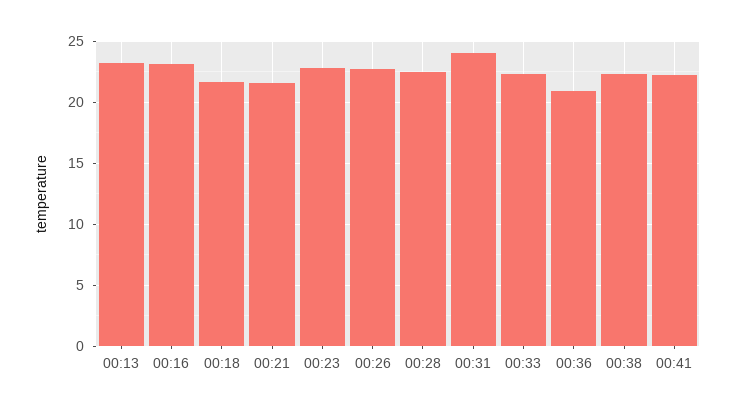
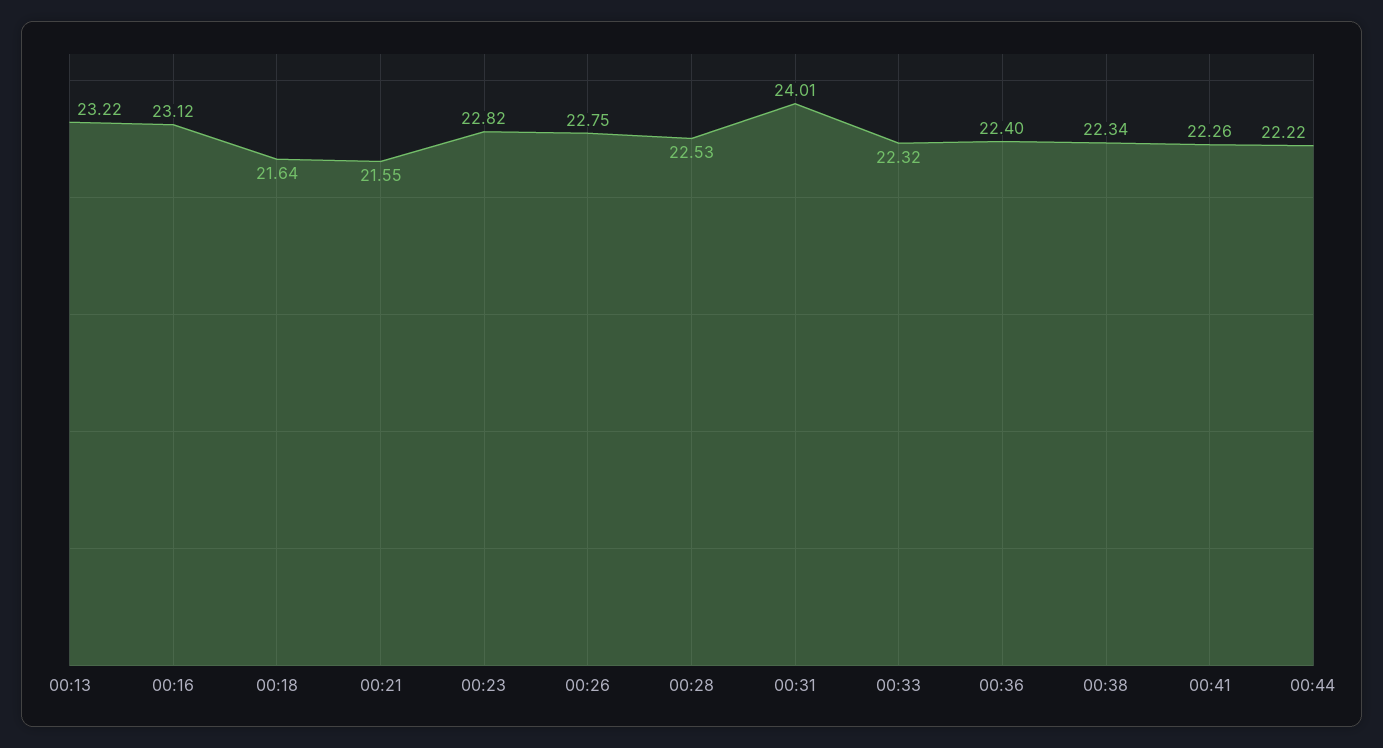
00:36: 21 -> 22.4
00:44: none -> 22.22

